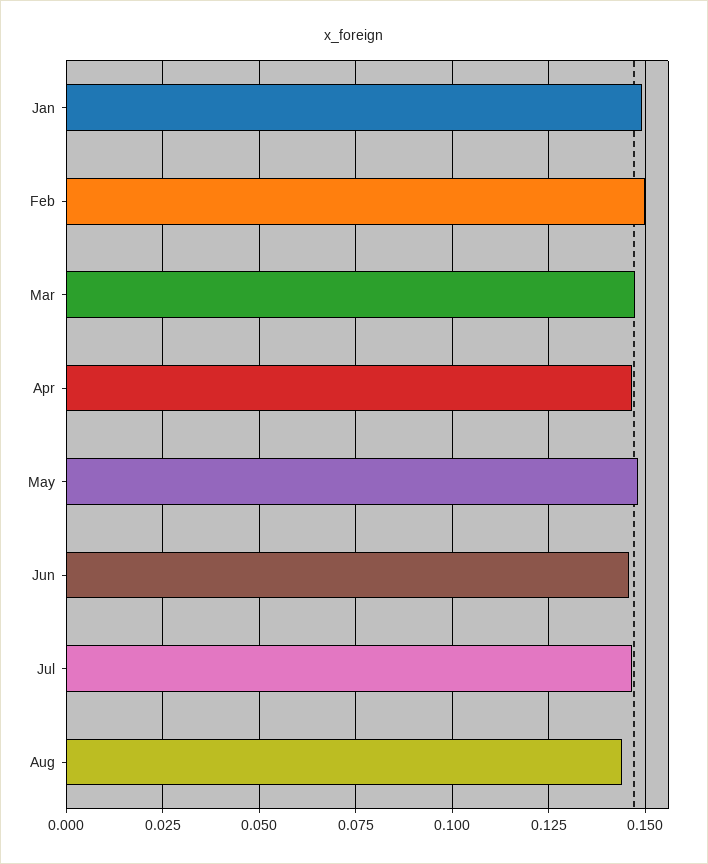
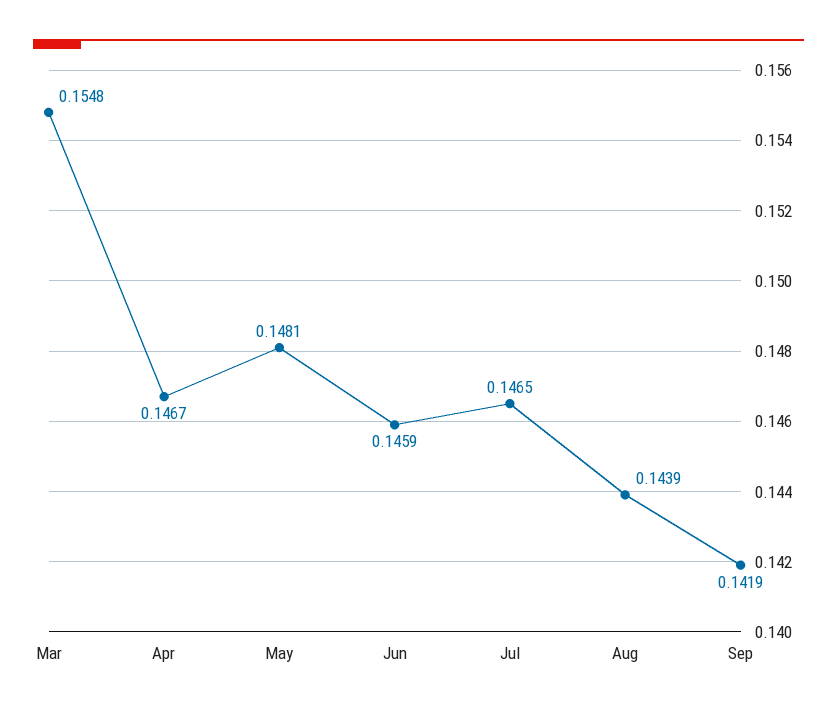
Jan: 0.15 -> none
Feb: 0.15 -> none
Mar: 0.1475 -> 0.1548
Sep: none -> 0.1419

